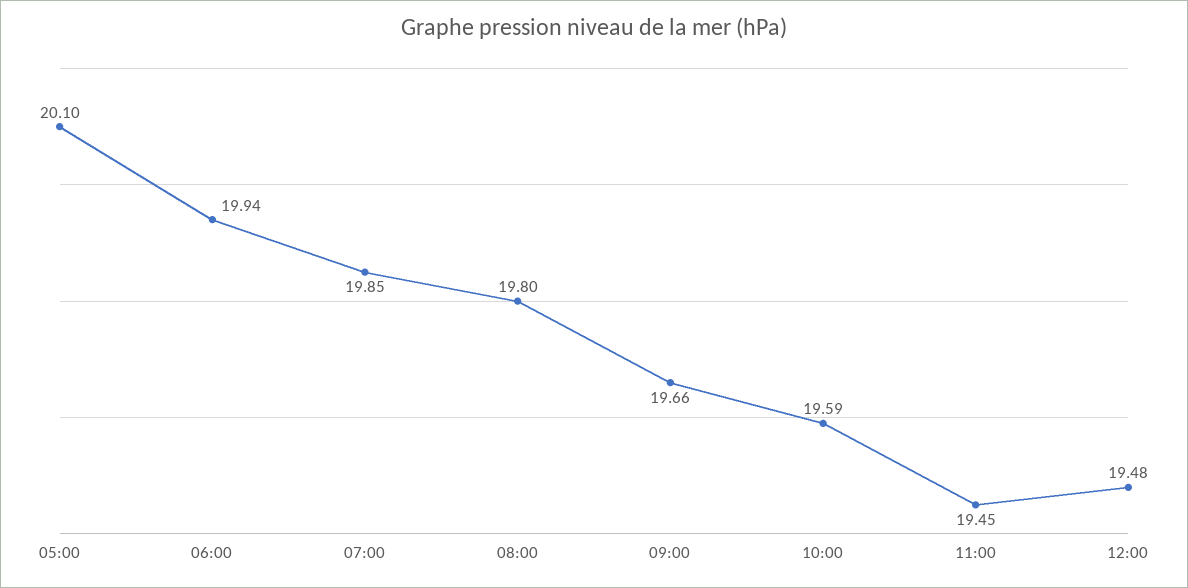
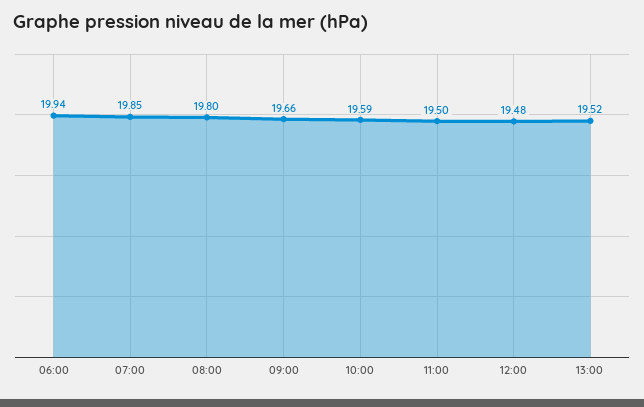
05:00: 20.1 -> none
11:00: 19.45 -> 19.5
13:00: none -> 19.52

